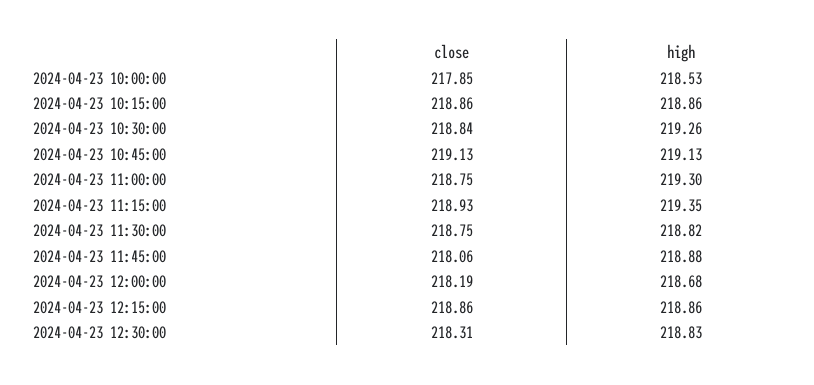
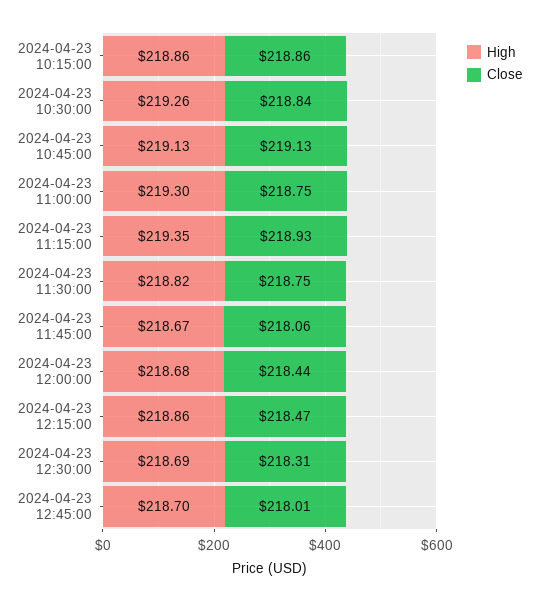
close, 2024-04-23 10:00:00: 217.85 -> none
high, 2024-04-23 10:00:00: 218.53 -> none
high, 2024-04-23 11:45:00: 218.88 -> 218.67
close, 2024-04-23 12:00:00: 218.19 -> 218.44
close, 2024-04-23 12:15:00: 218.86 -> 218.47
high, 2024-04-23 12:30:00: 218.83 -> 218.69
high, 2024-04-23 12:45:00: none -> 218.7
close, 2024-04-23 12:45:00: none -> 218.01

